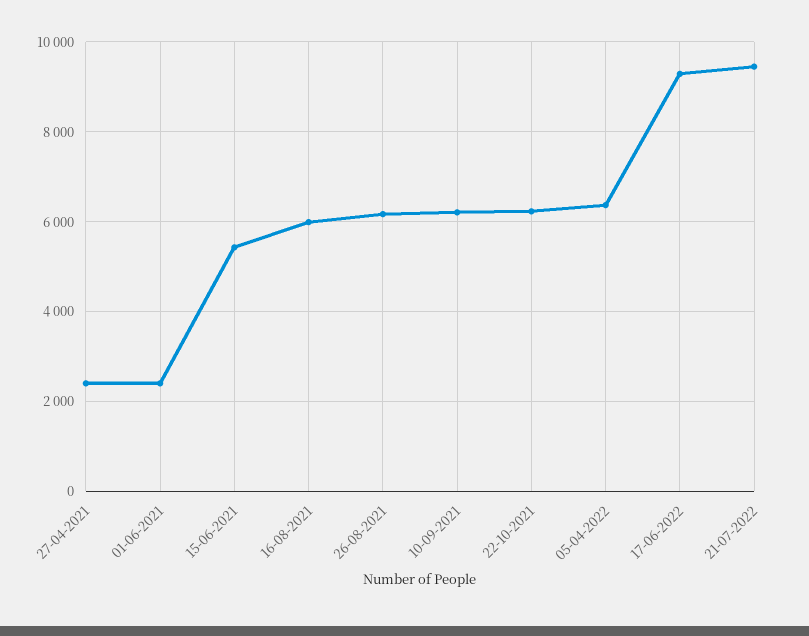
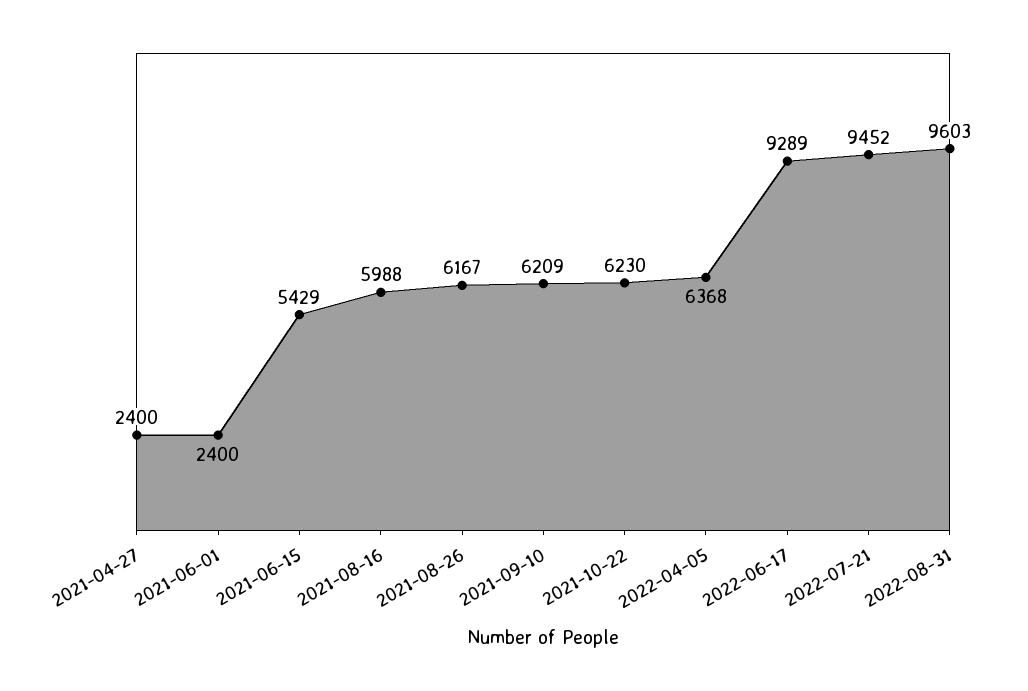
2022-08-31: none -> 9603

